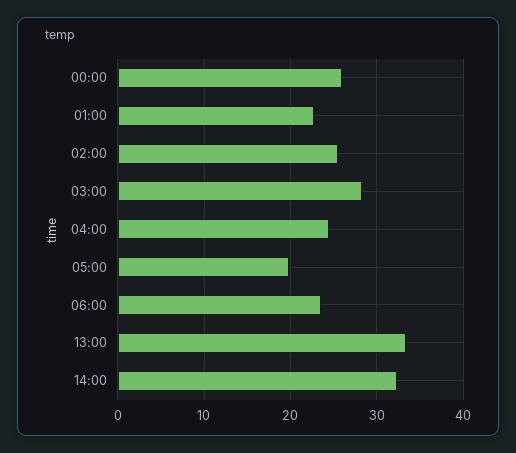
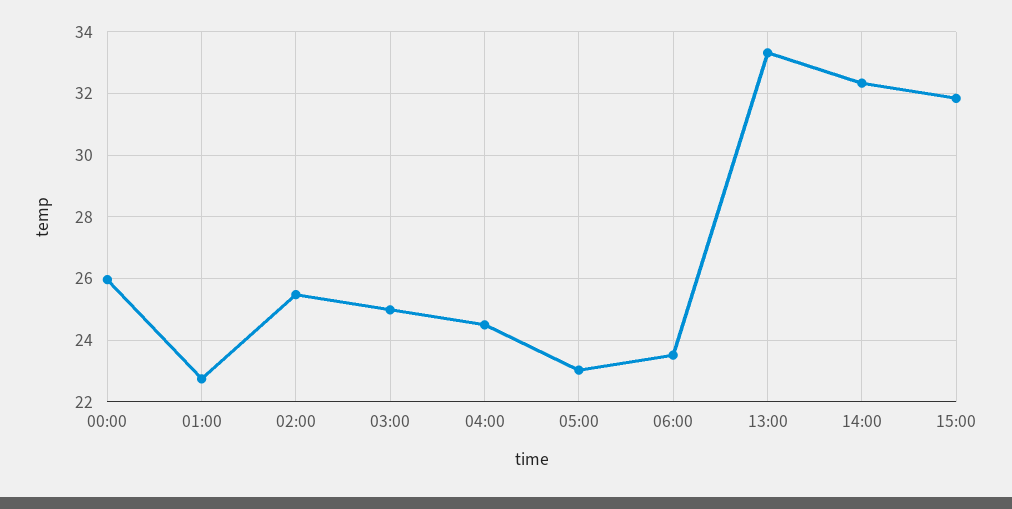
03:00: 28 -> 25
05:00: 20 -> 23
15:00: none -> 31.8

